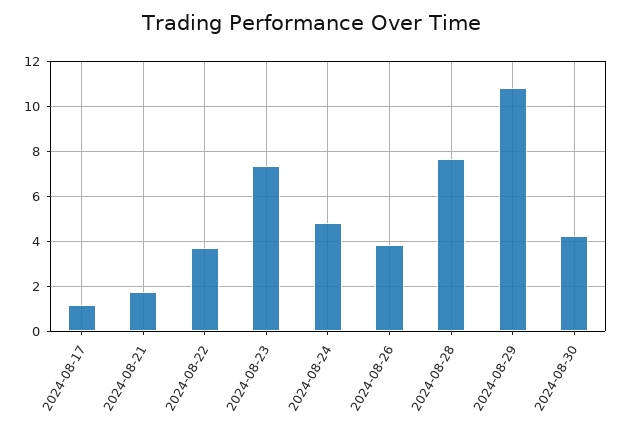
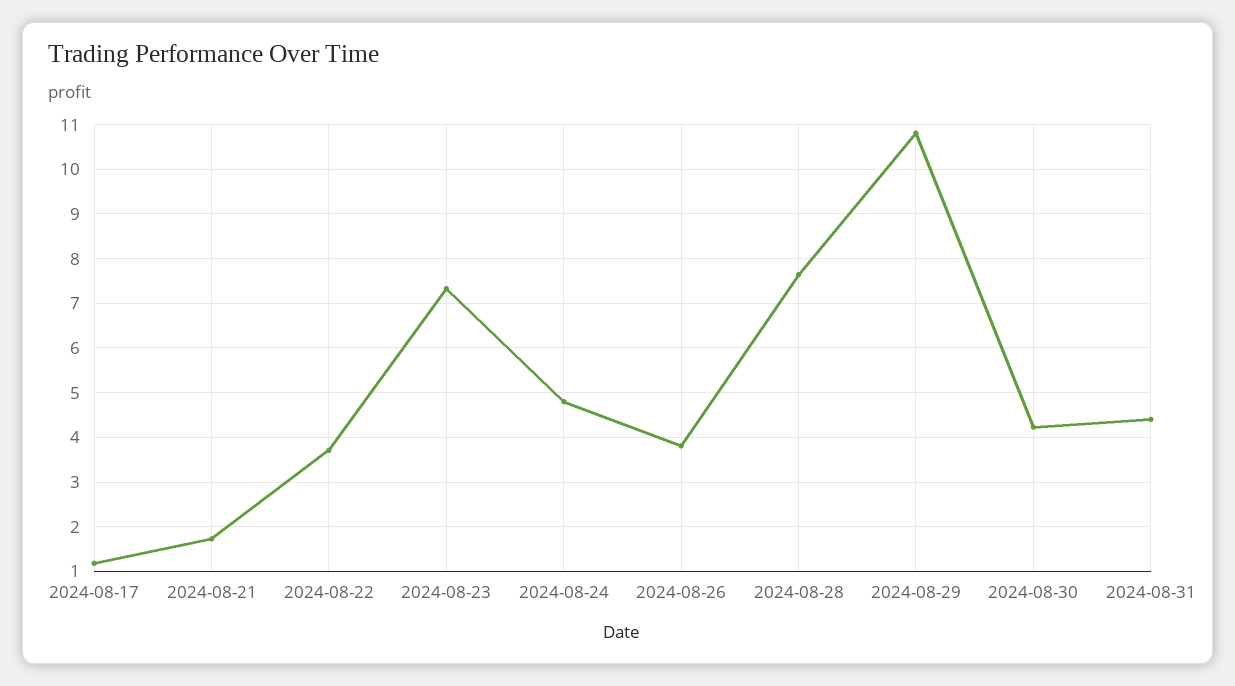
2024-08-31: none -> 4.4

